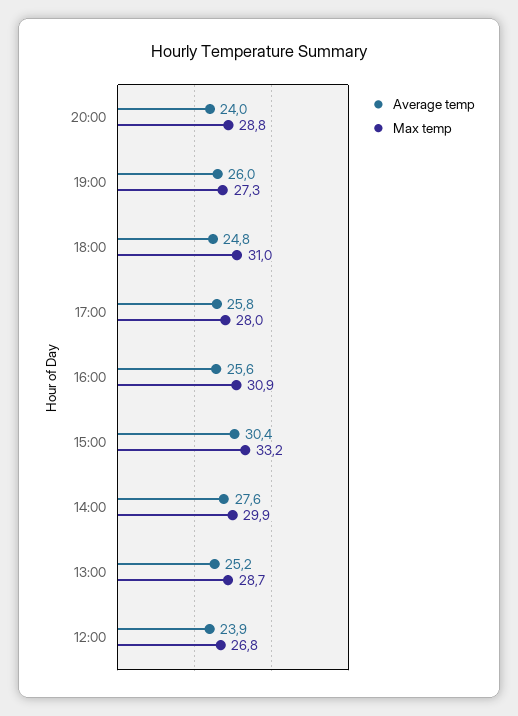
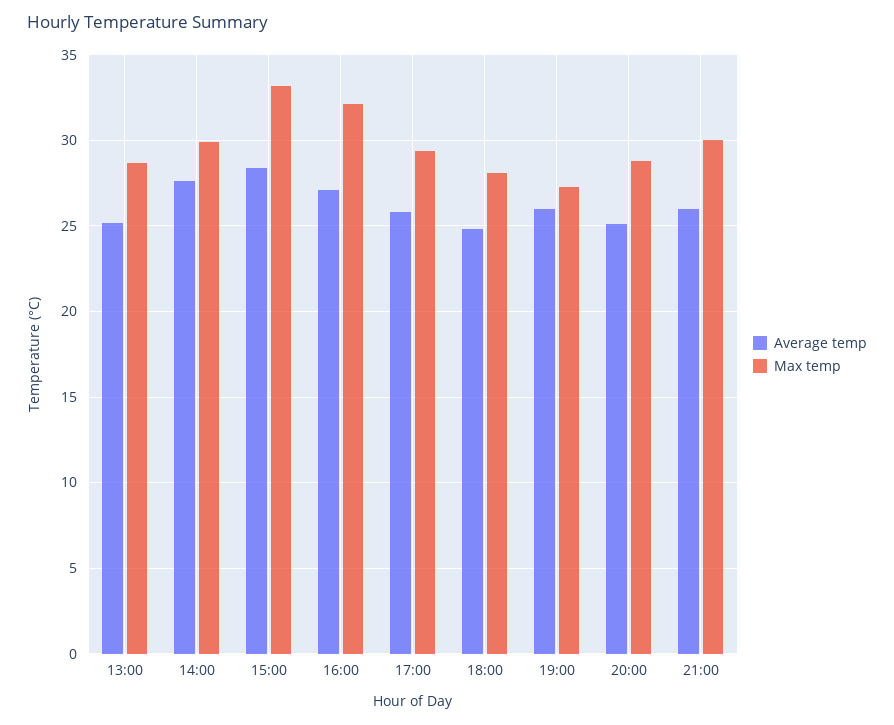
Average temp, 20:00: 24 -> 25
Max temp, 18:00: 31 -> 28
Max temp, 17:00: 28 -> 29.5
Average temp, 16:00: 25.6 -> 27
Max temp, 16:00: 30.9 -> 32
Average temp, 15:00: 30.4 -> 28.5
Average temp, 12:00: 23.9 -> none
Max temp, 12:00: 26.8 -> none
Average temp, 21:00: none -> 26
Max temp, 21:00: none -> 30

